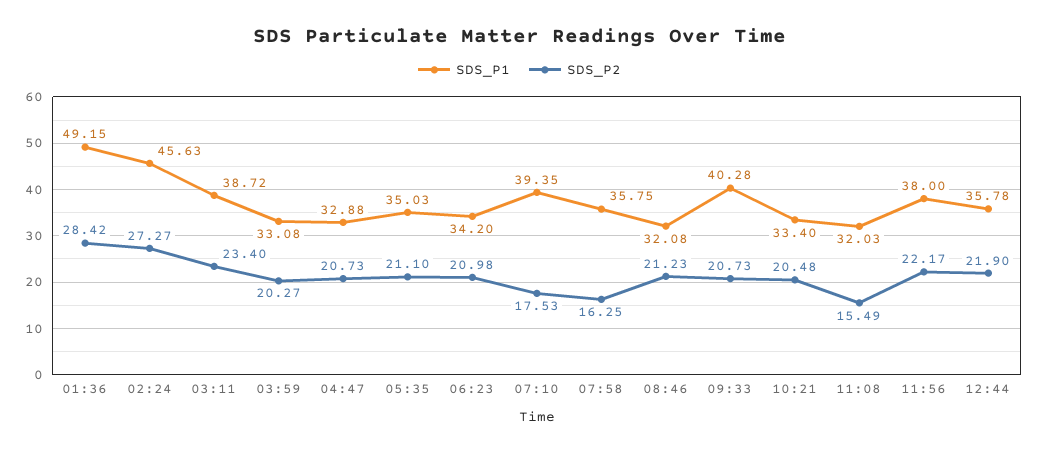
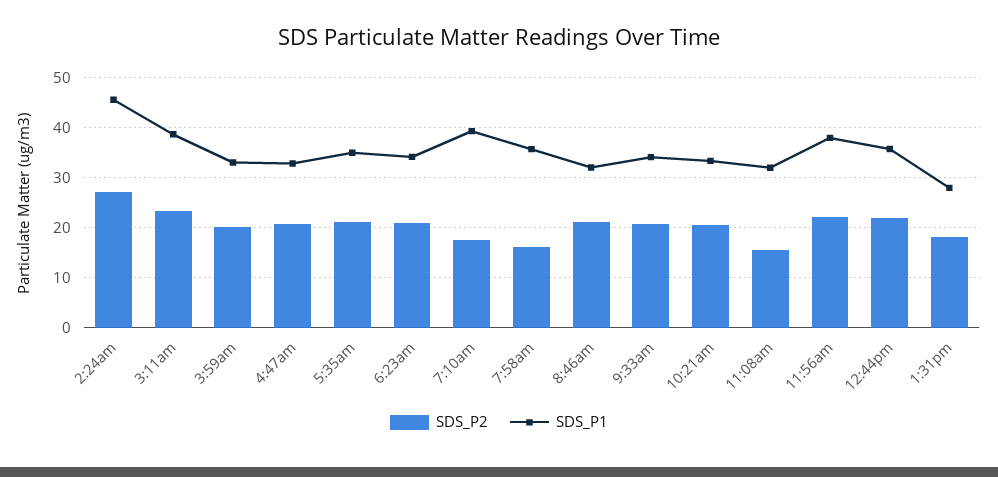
SDS_P1, 01:36: 49.15 -> none
SDS_P2, 01:36: 28.42 -> none
SDS_P1, 09:33: 40.28 -> 34
SDS_P2, 1:31pm: none -> 18
SDS_P1, 1:31pm: none -> 28

